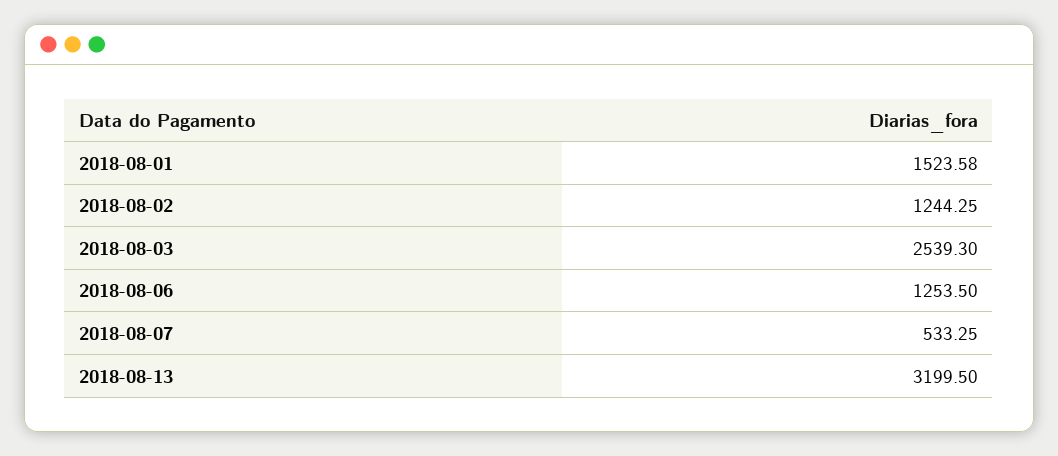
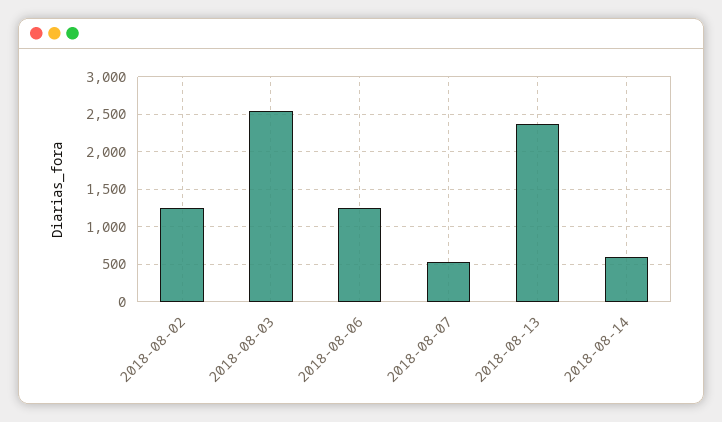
2018-08-01: 1523.58 -> none
2018-08-13: 3199.5 -> 2400
2018-08-14: none -> 600

